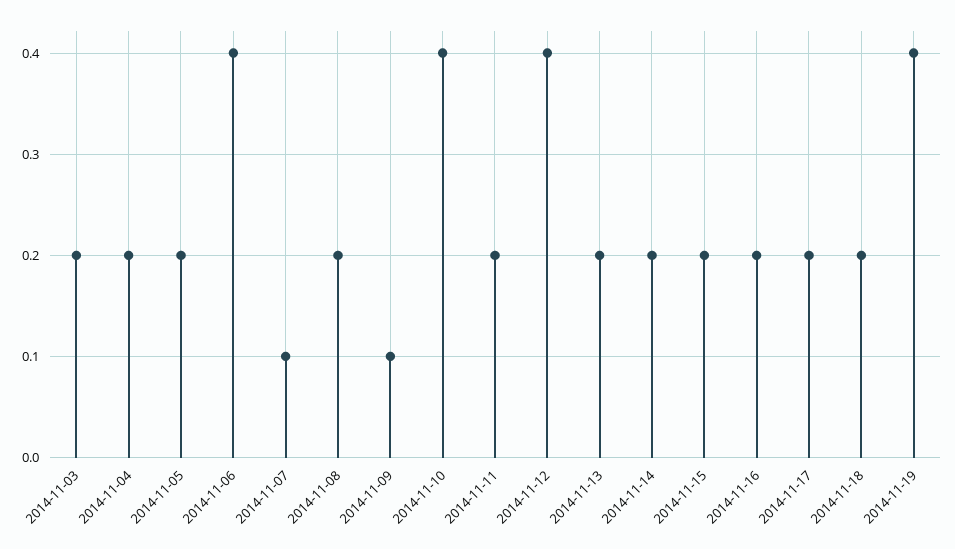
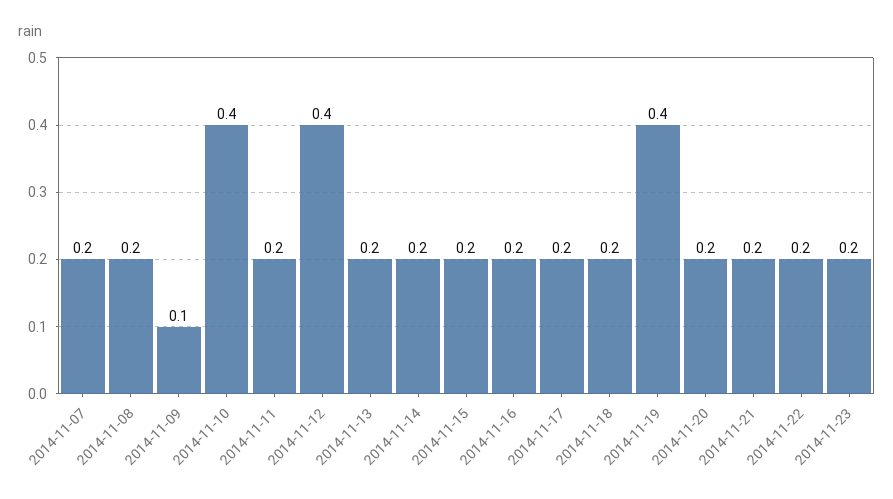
2014-11-03: 0.2 -> none
2014-11-04: 0.2 -> none
2014-11-05: 0.2 -> none
2014-11-06: 0.4 -> none
2014-11-07: 0.1 -> 0.2
2014-11-20: none -> 0.2
2014-11-21: none -> 0.2
2014-11-22: none -> 0.2
2014-11-23: none -> 0.2

